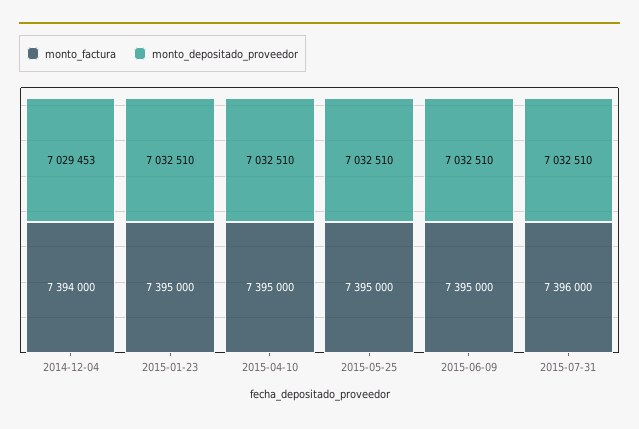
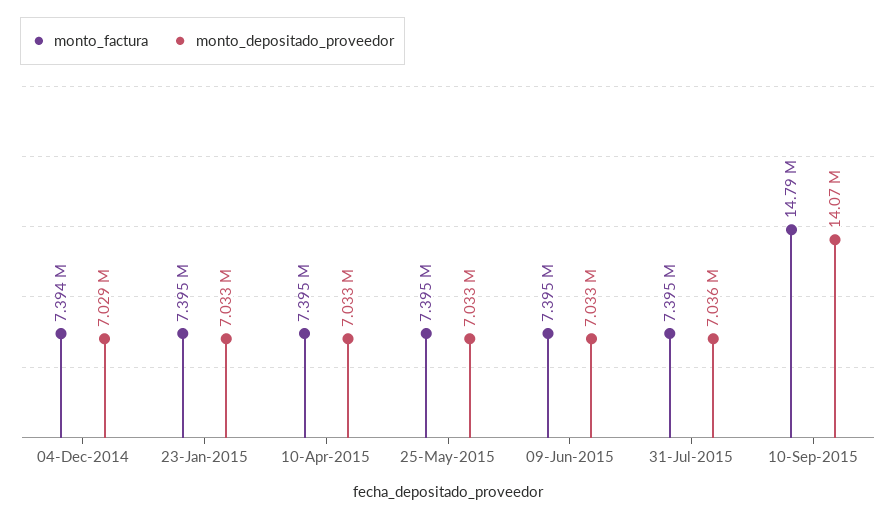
monto_factura, 2015-07-31: 7396000 -> 7395000
monto_depositado_proveedor, 2015-07-31: 7032510 -> 7036000
monto_factura, 10-Sep-2015: none -> 14790000
monto_depositado_proveedor, 10-Sep-2015: none -> 14070000

